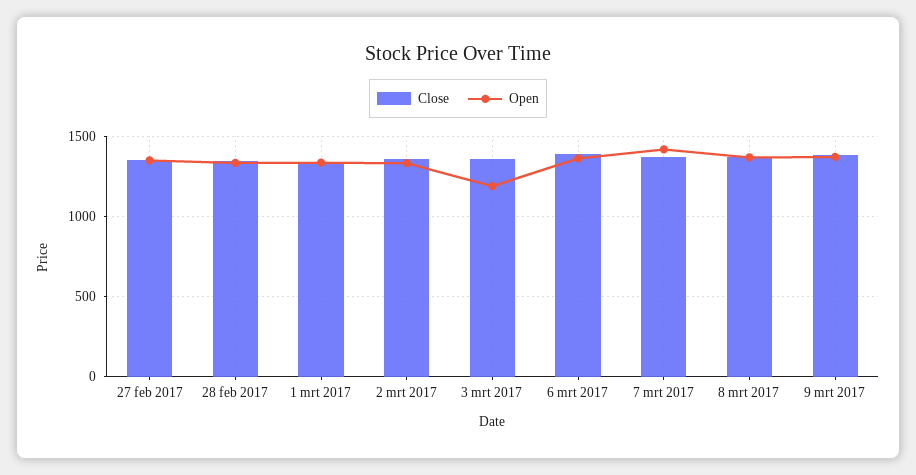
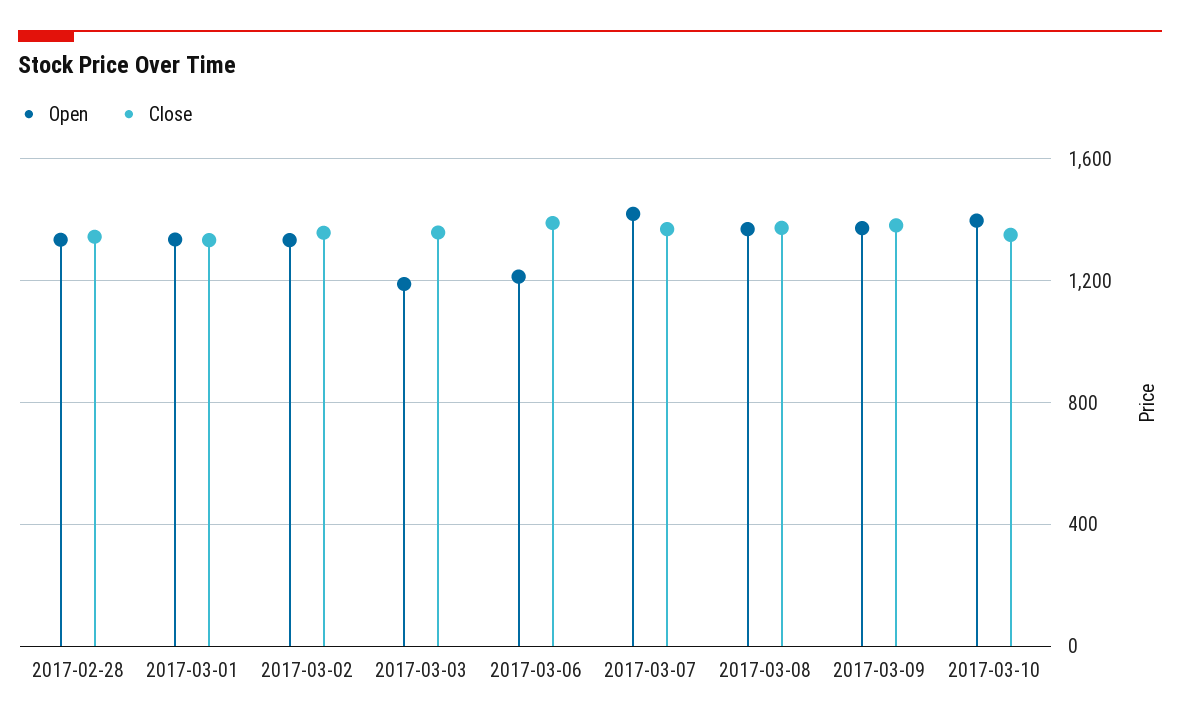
Close, 27 feb 2017: 1350 -> none
Open, 27 feb 2017: 1350 -> none
Open, 6 mrt 2017: 1350 -> 1200
Open, 2017-03-10: none -> 1400
Close, 2017-03-10: none -> 1350

